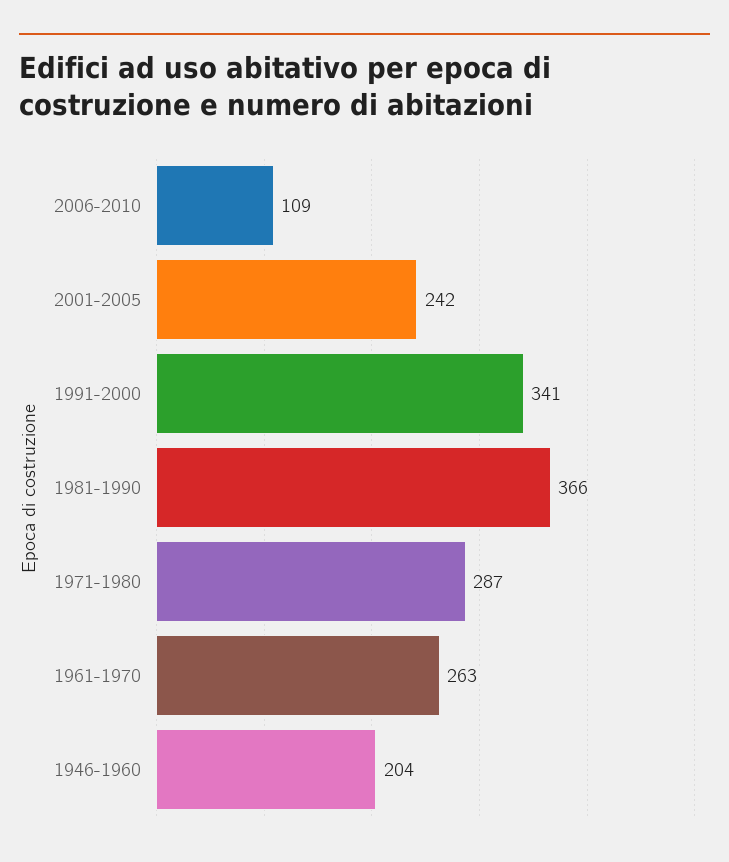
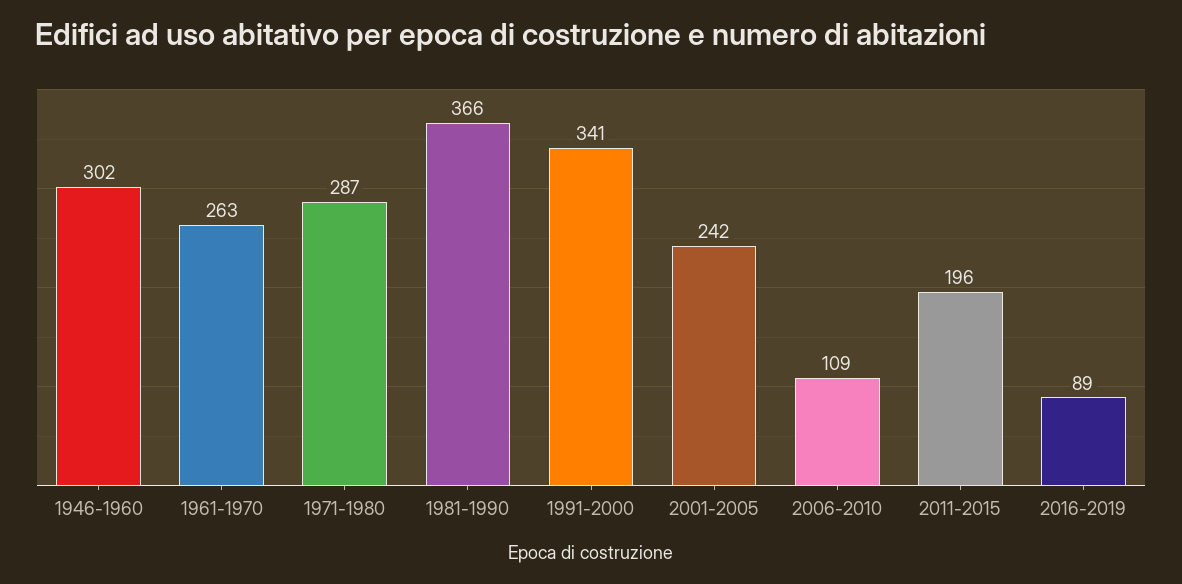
1946-1960: 204 -> 302
2011-2015: none -> 196
2016-2019: none -> 89

